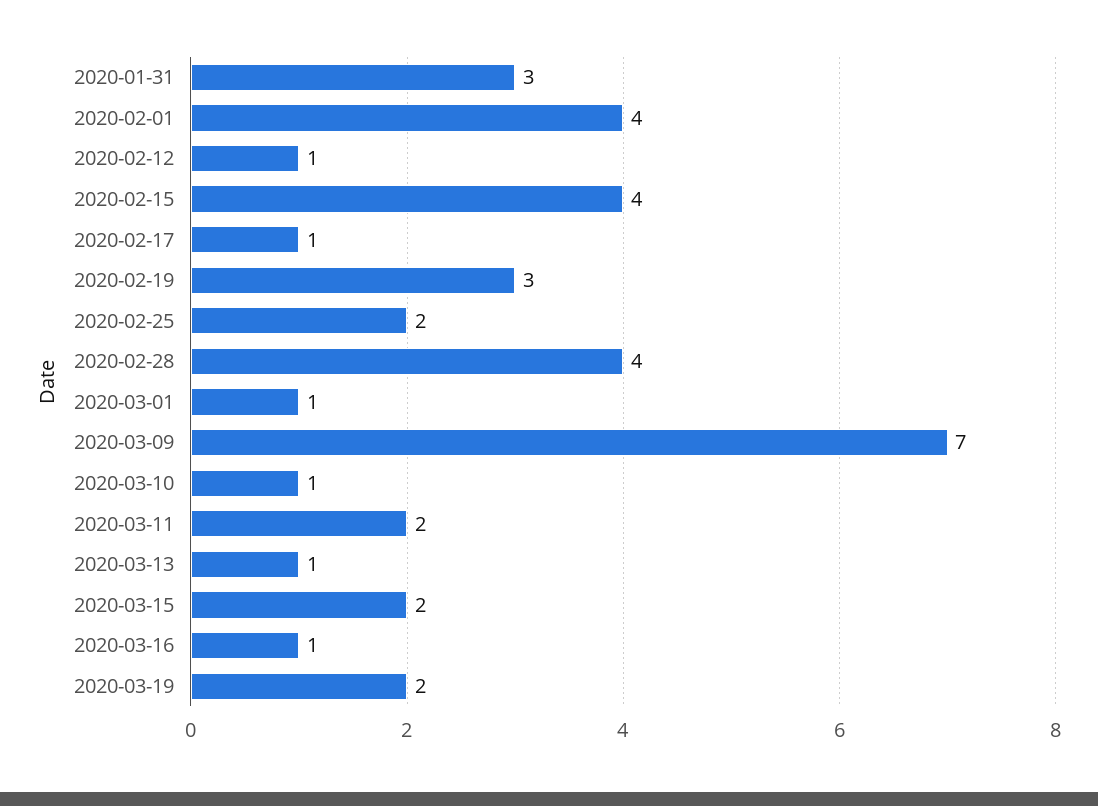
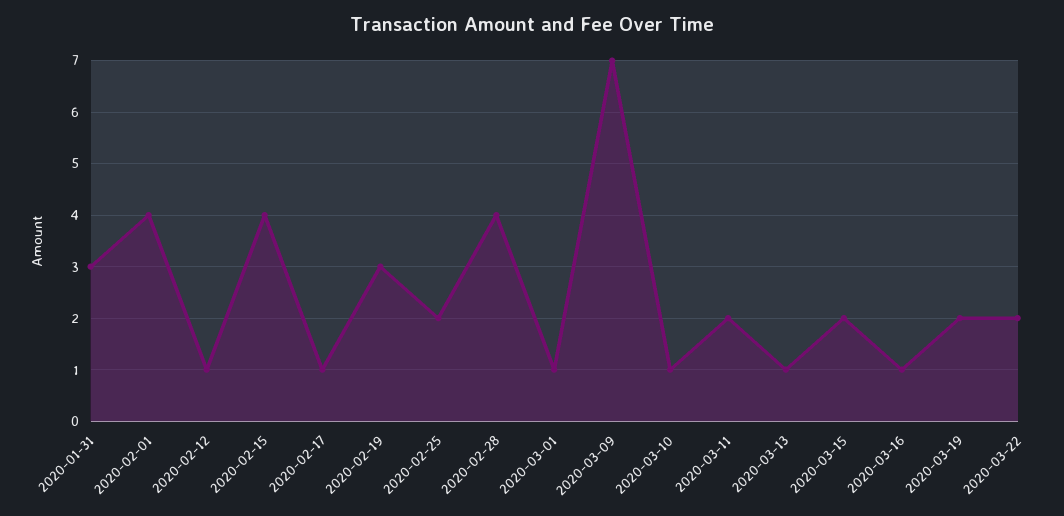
2020-03-22: none -> 2

